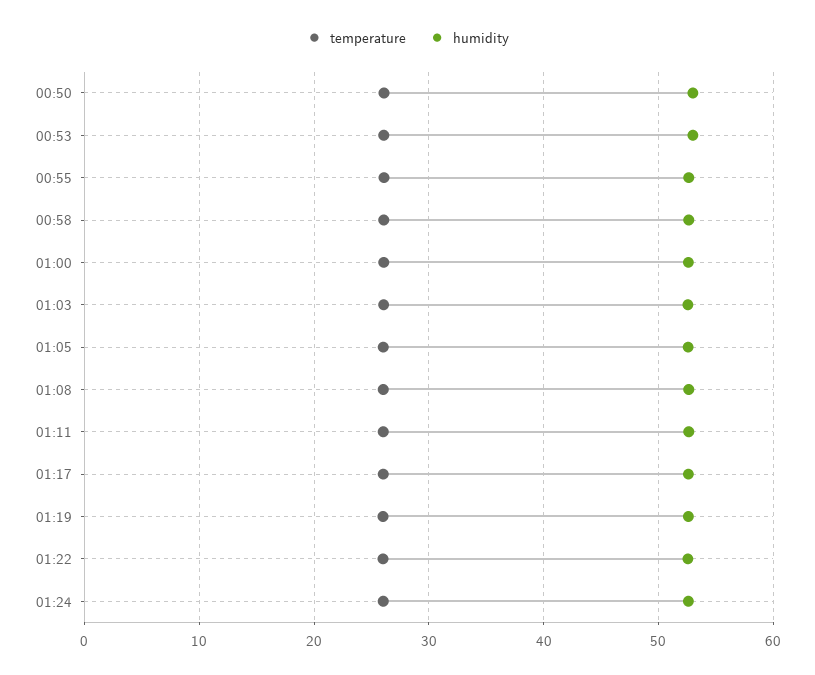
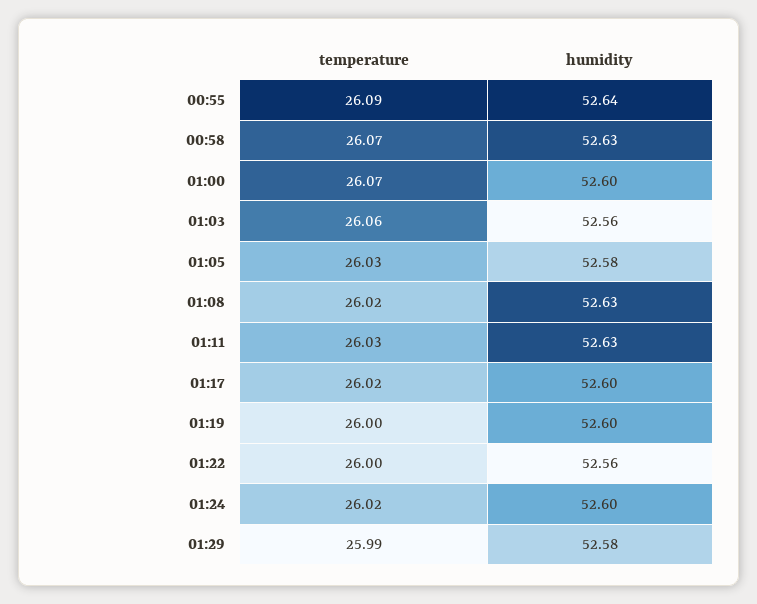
temperature, 00:50: 26 -> none
humidity, 00:50: 53 -> none
temperature, 00:53: 26 -> none
humidity, 00:53: 53 -> none
temperature, 01:29: none -> 25.99
humidity, 01:29: none -> 52.58

